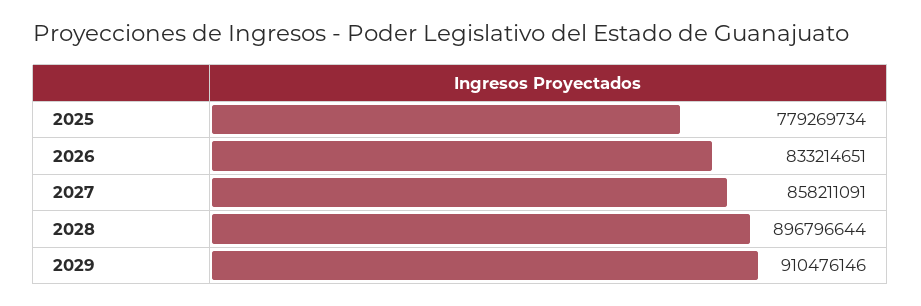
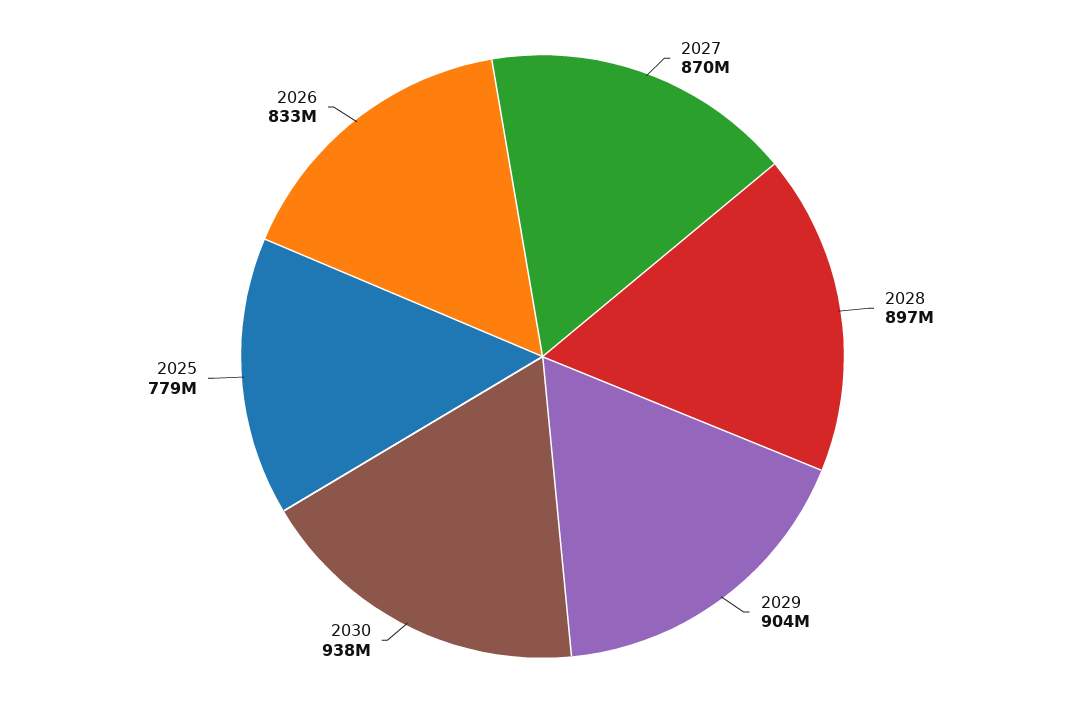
2027: 858211091 -> 870000000
2029: 910476146 -> 904000000
2030: none -> 938000000

